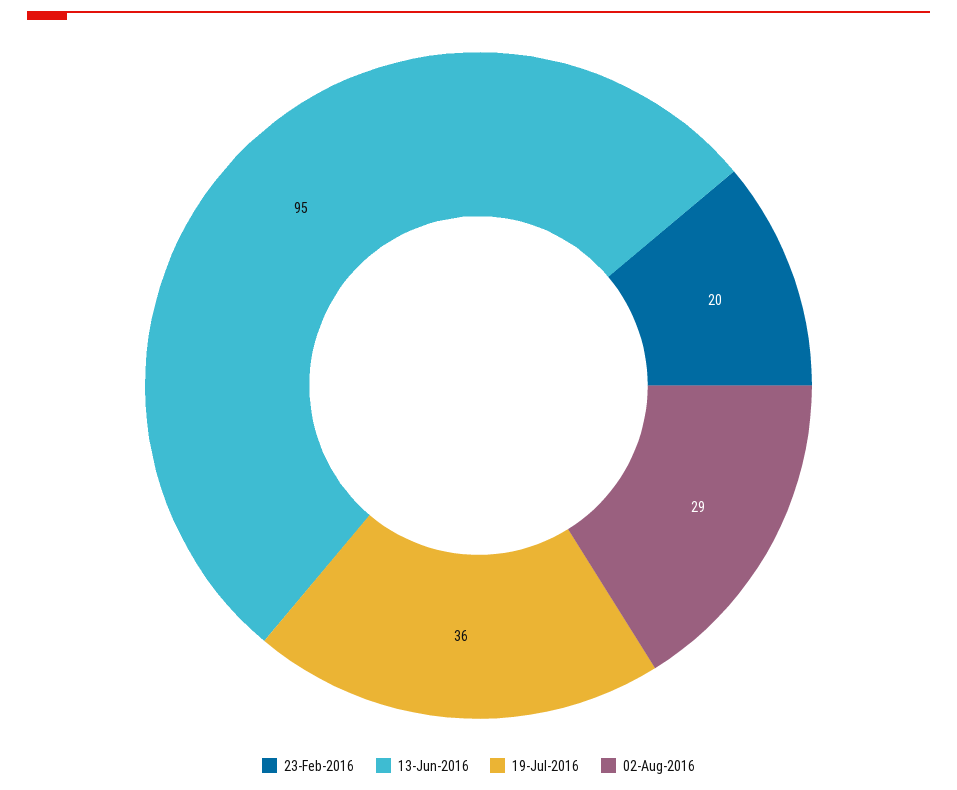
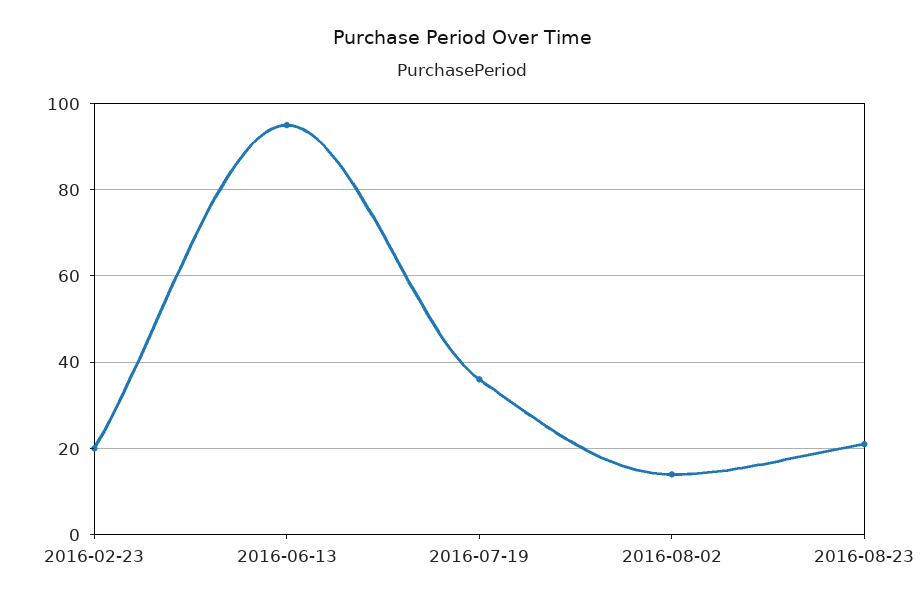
02-Aug-2016: 29 -> 15
2016-08-23: none -> 20

